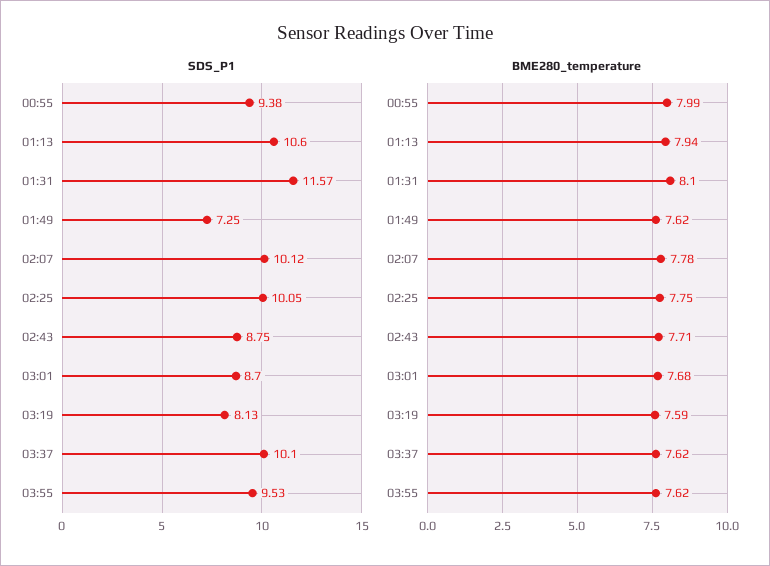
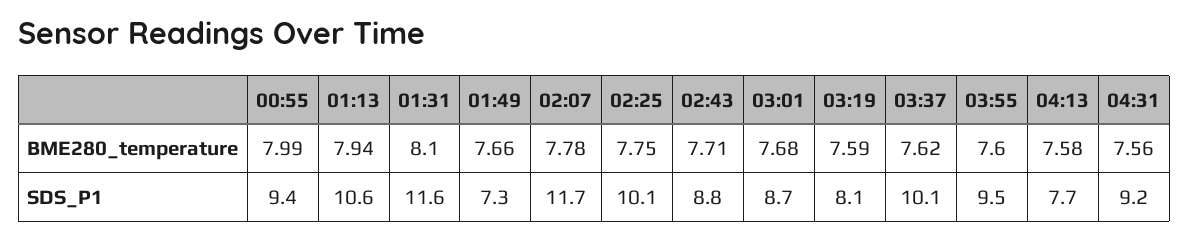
SDS_P1, 02:07: 10.12 -> 11.7
BME280_temperature, 01:49: 7.62 -> 7.66
BME280_temperature, 03:55: 7.62 -> 7.6
BME280_temperature, 04:13: none -> 7.58
BME280_temperature, 04:31: none -> 7.56
SDS_P1, 04:13: none -> 7.7
SDS_P1, 04:31: none -> 9.2

